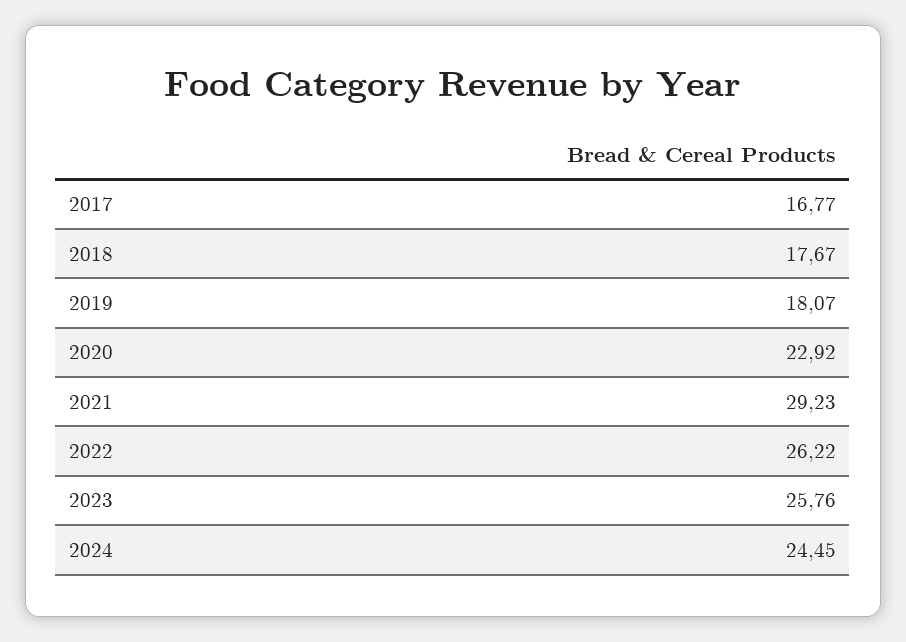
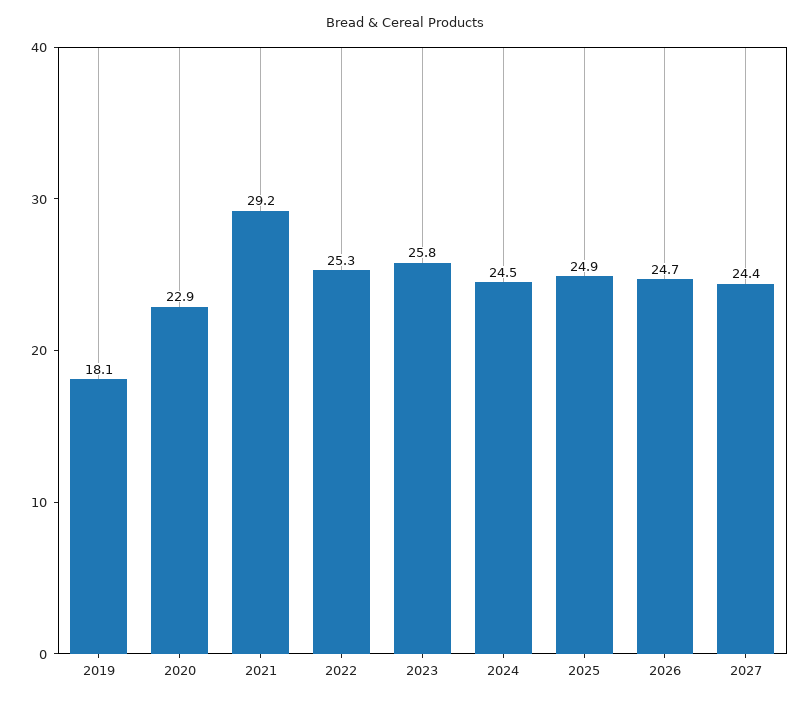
2017: 16.77 -> none
2018: 17.67 -> none
2022: 26.22 -> 25.3
2025: none -> 24.9
2026: none -> 24.7
2027: none -> 24.4

